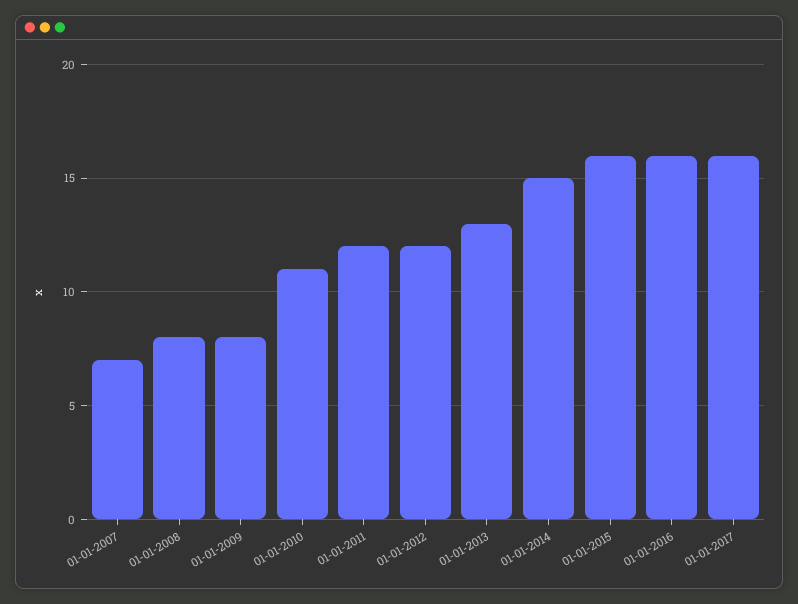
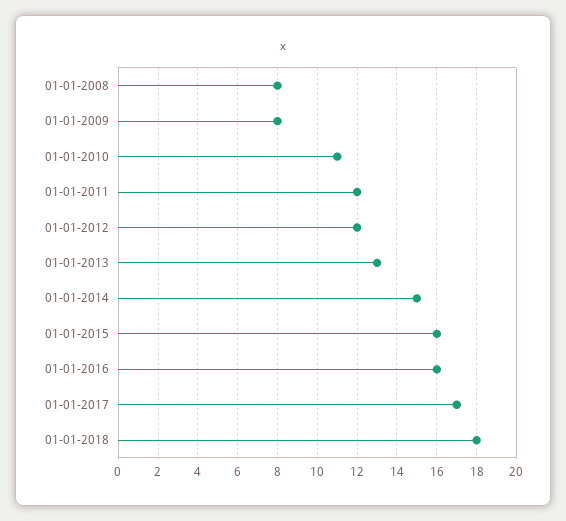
01-01-2007: 7 -> none
01-01-2017: 16 -> 17
01-01-2018: none -> 18

